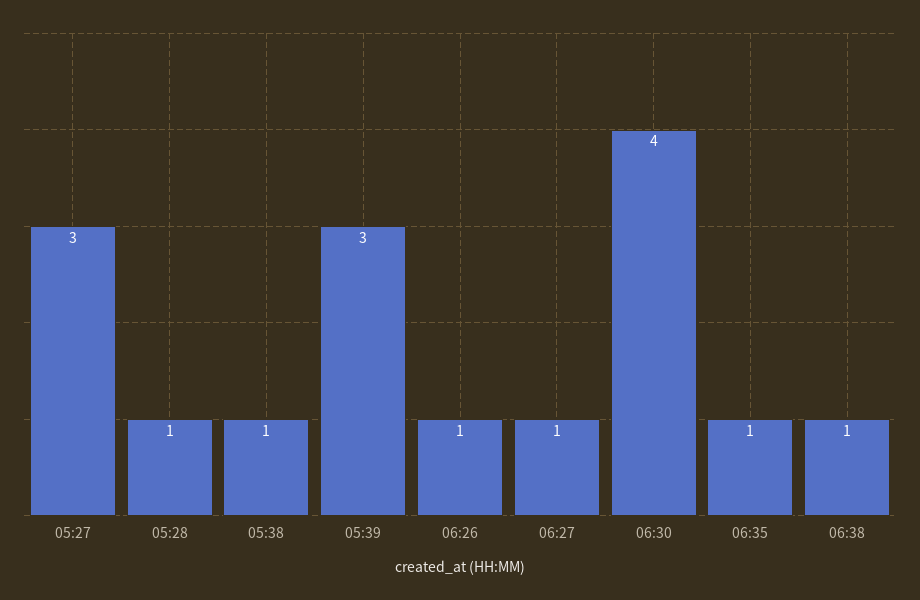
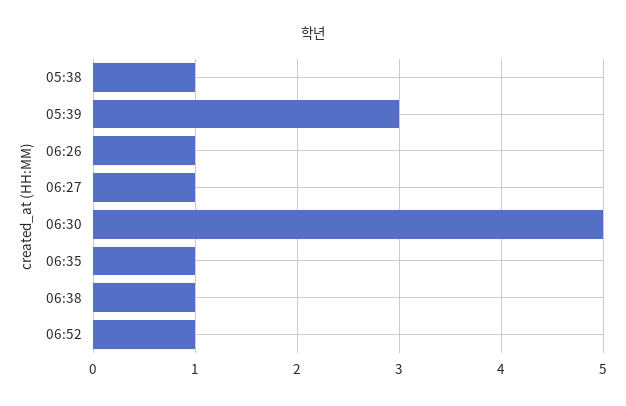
05:27: 3 -> none
05:28: 1 -> none
06:30: 4 -> 5
06:52: none -> 1

